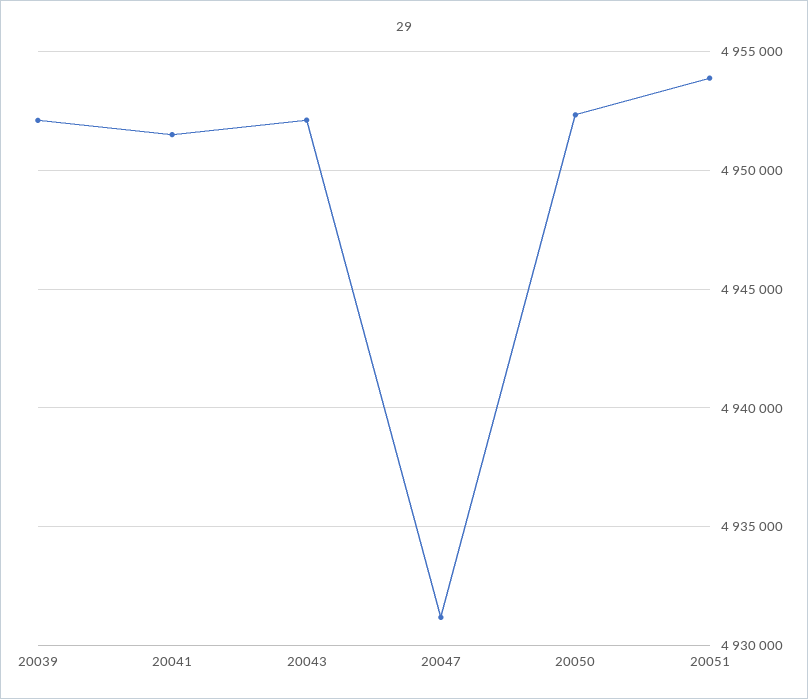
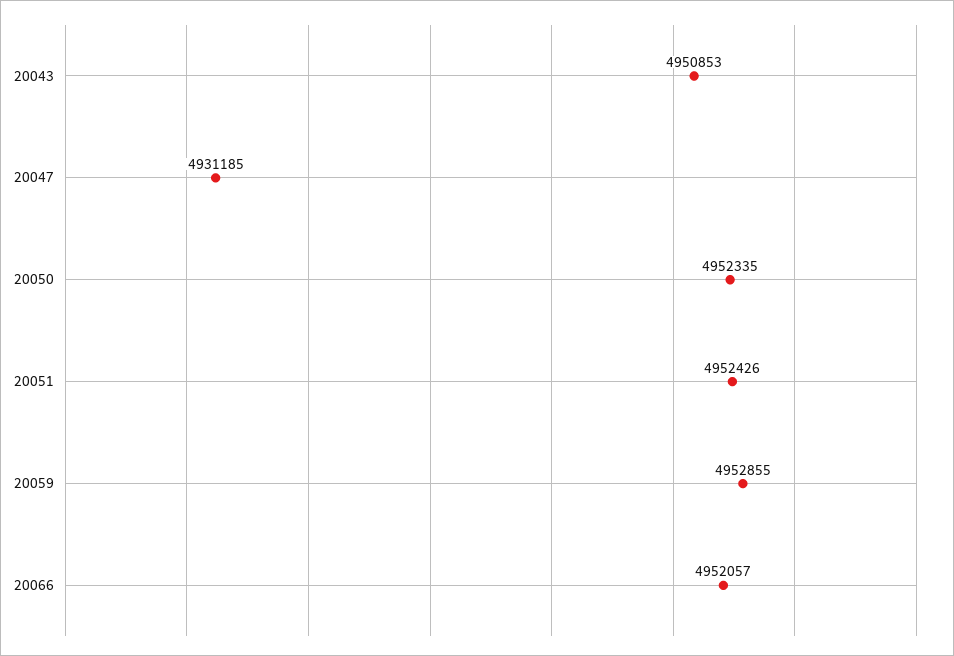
20039: 4952000 -> none
20041: 4951500 -> none
20043: 4952000 -> 4950853
20051: 4954000 -> 4952426
20059: none -> 4952855
20066: none -> 4952057

